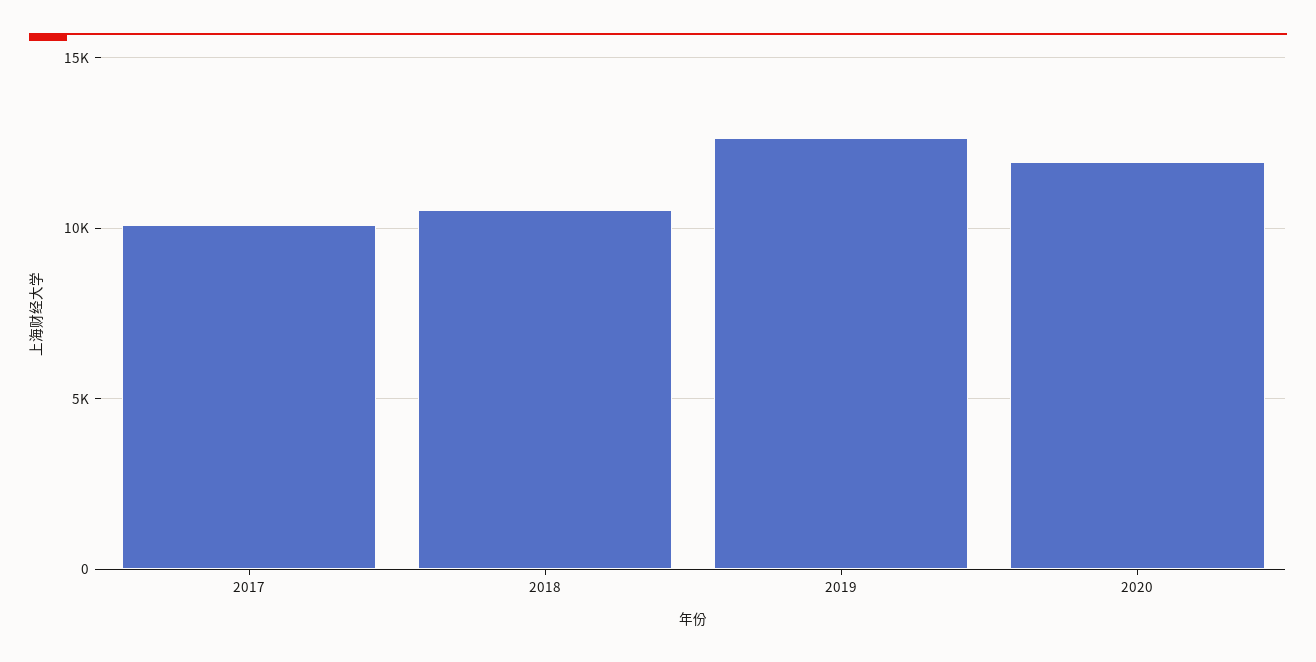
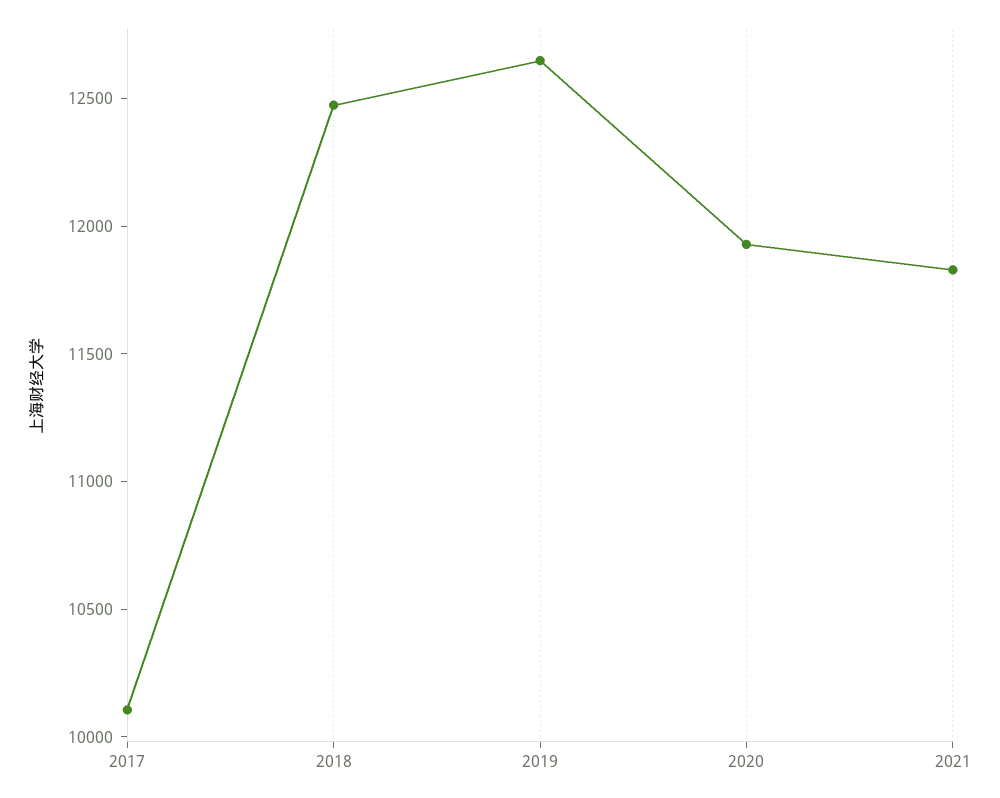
2018: 10500 -> 12500
2021: none -> 11800

